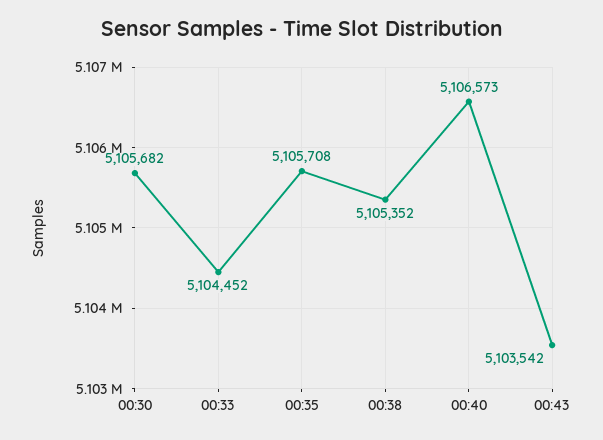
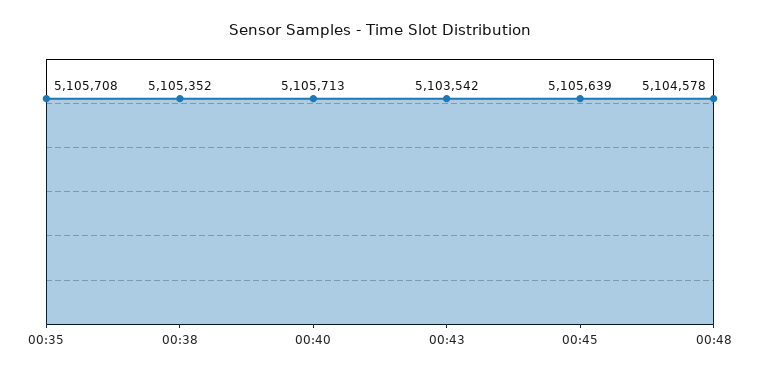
00:30: 5105682 -> none
00:33: 5104452 -> none
00:40: 5106573 -> 5105713
00:45: none -> 5105639
00:48: none -> 5104578

